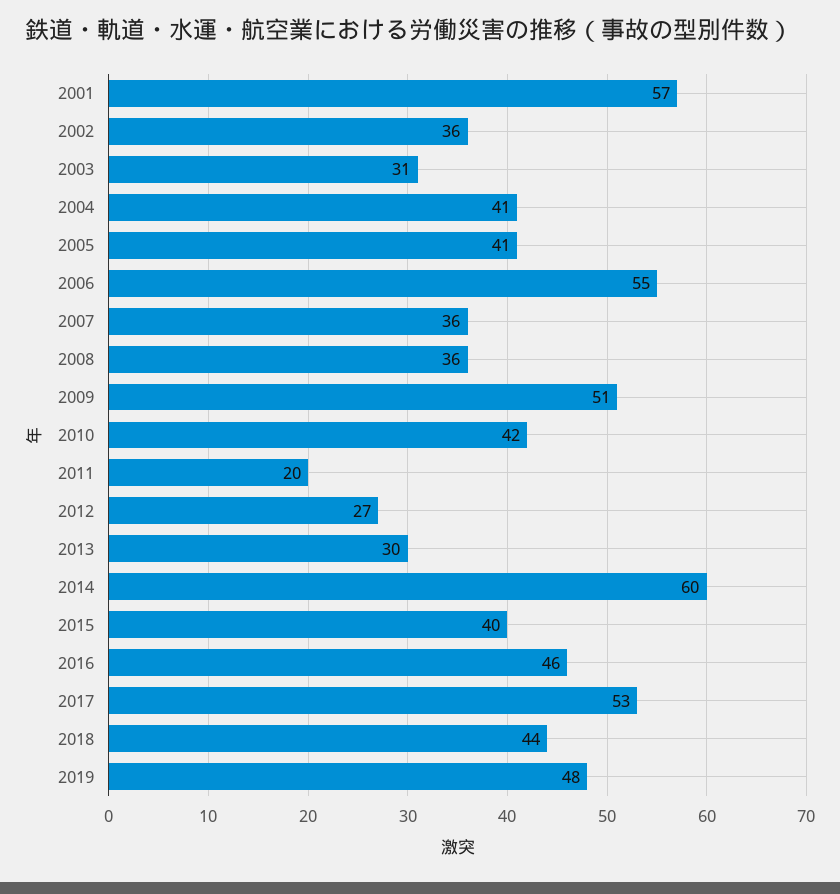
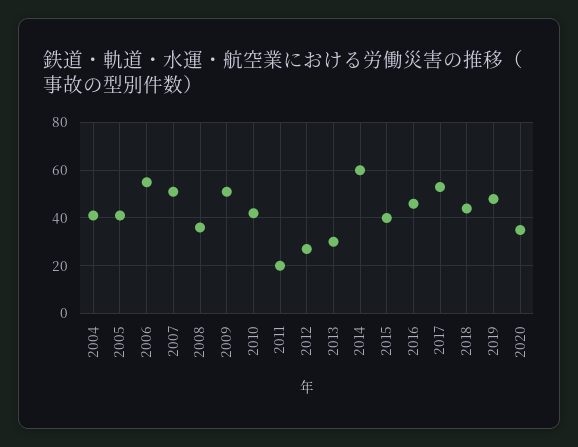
2001: 57 -> none
2002: 36 -> none
2003: 31 -> none
2007: 36 -> 50
2020: none -> 35

